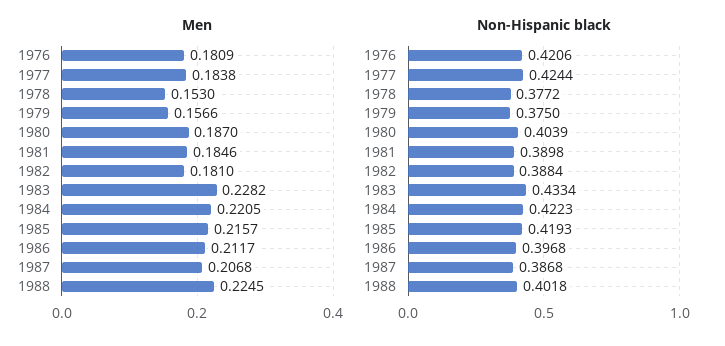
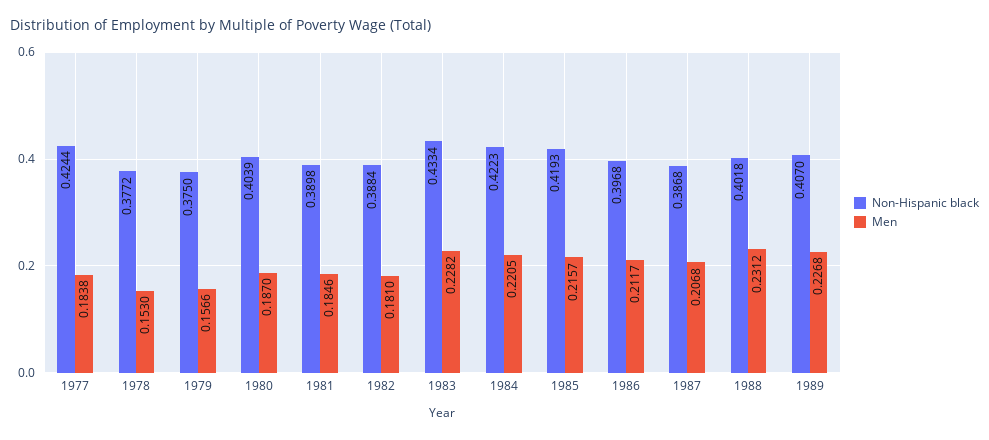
Men, 1976: 0.1809 -> none
Men, 1988: 0.2245 -> 0.2312
Non-Hispanic black, 1976: 0.4206 -> none
Non-Hispanic black, 1989: none -> 0.407
Men, 1989: none -> 0.2268

